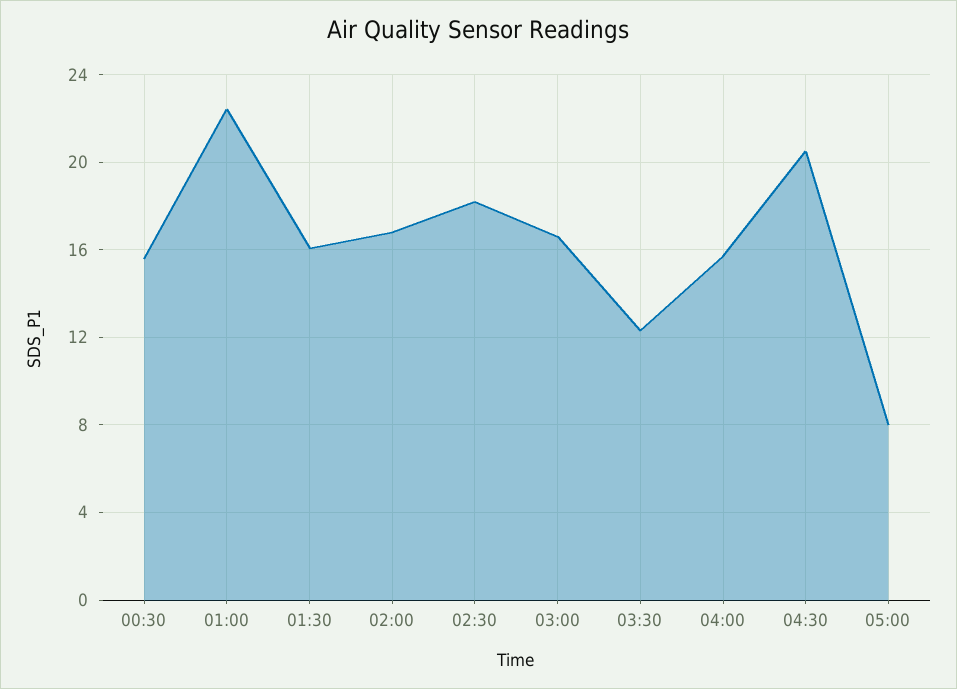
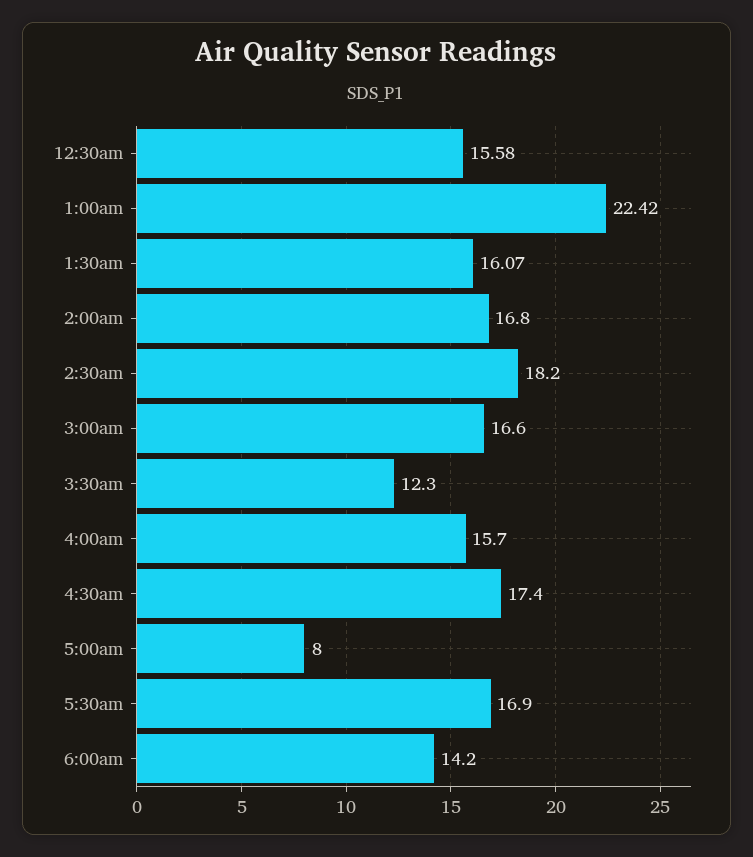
04:30: 20.5 -> 17.4
5:30am: none -> 16.9
6:00am: none -> 14.2

